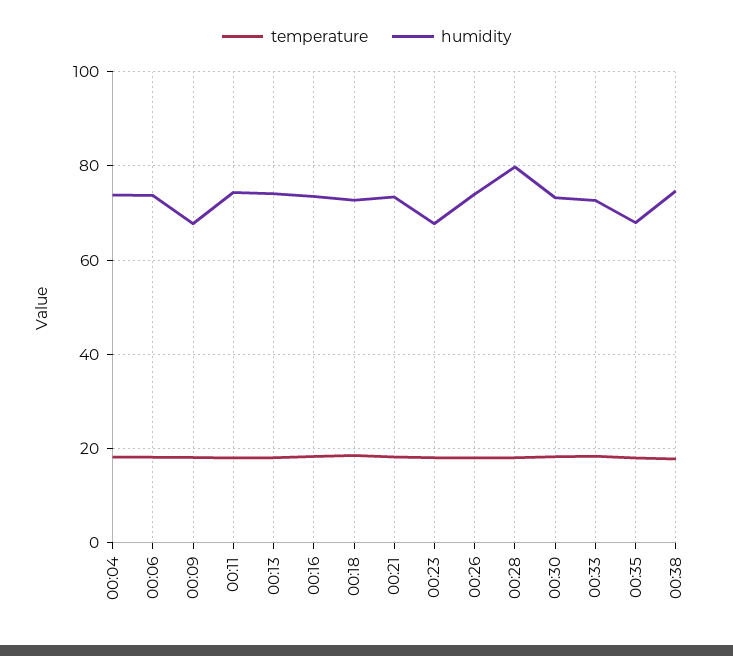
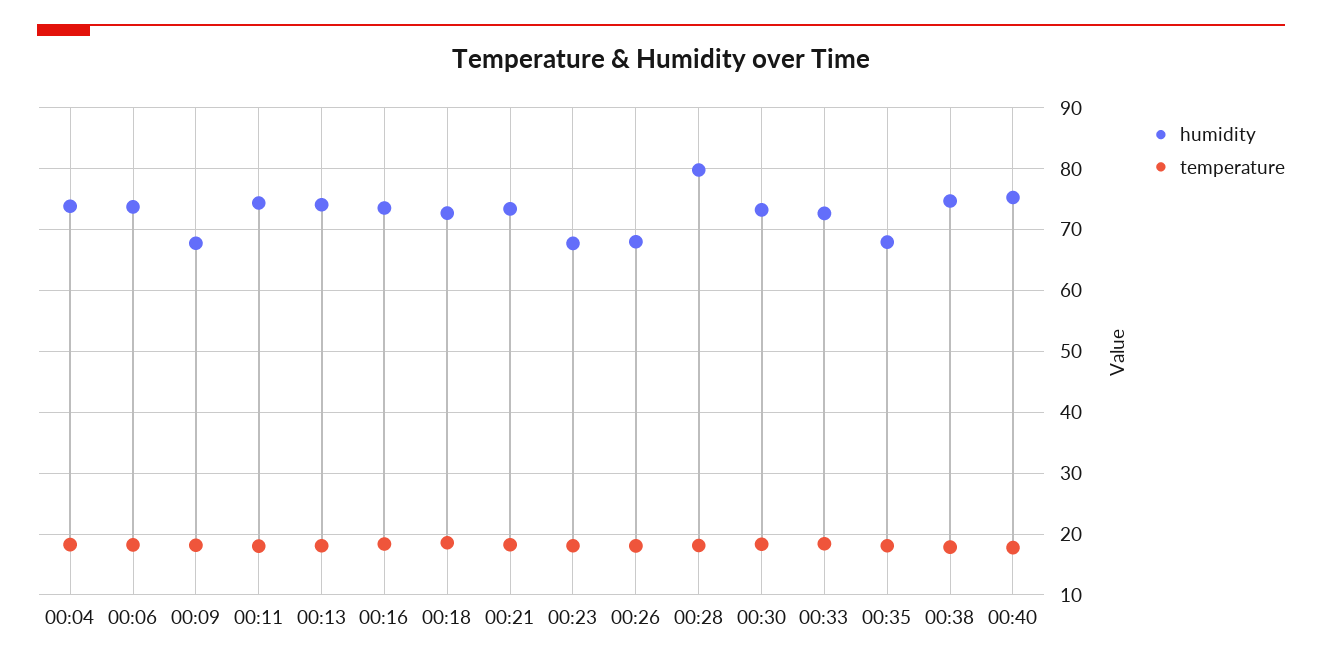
humidity, 00:26: 74 -> 68
humidity, 00:40: none -> 75
temperature, 00:40: none -> 18

